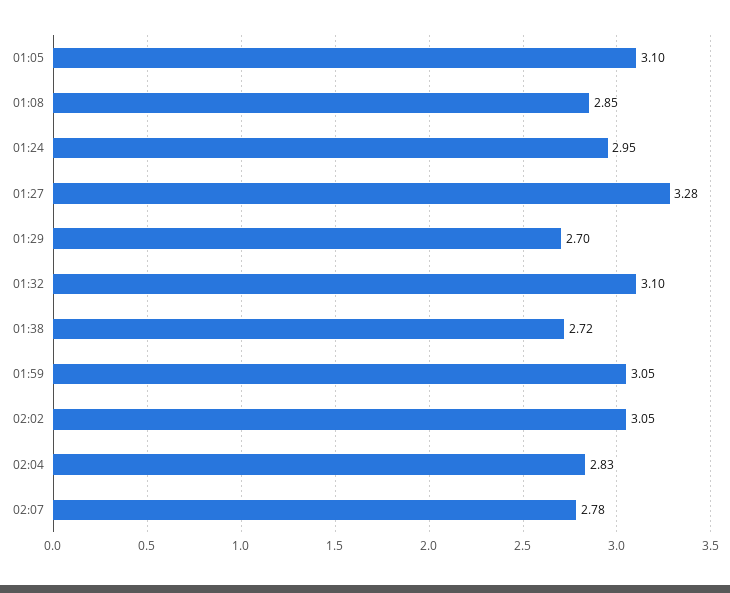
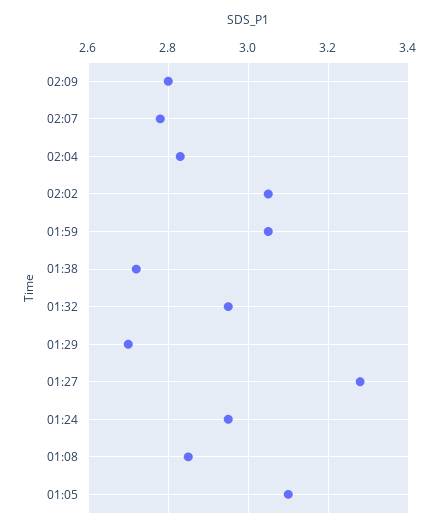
01:32: 3.1 -> 2.95
02:09: none -> 2.8

